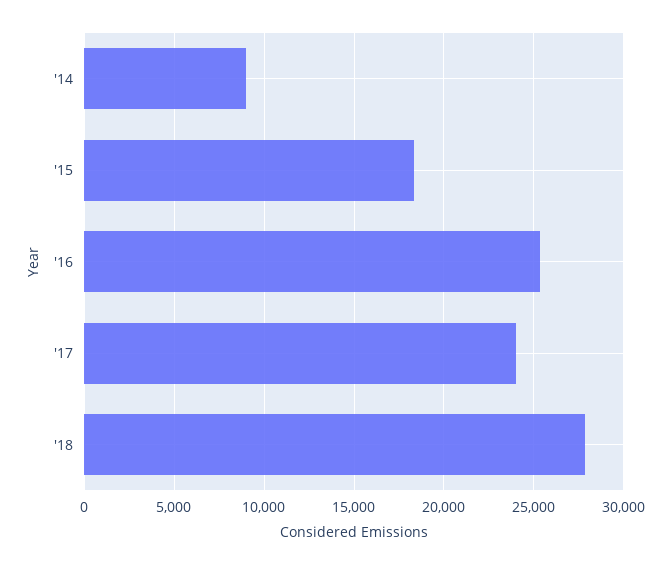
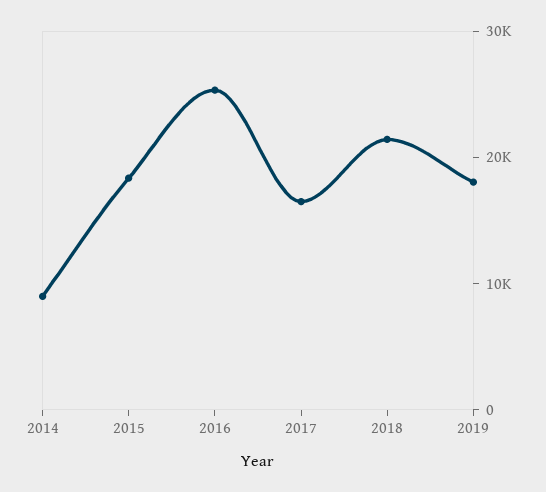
'17: 24000 -> 16000
'18: 28000 -> 22000
2019: none -> 18000

